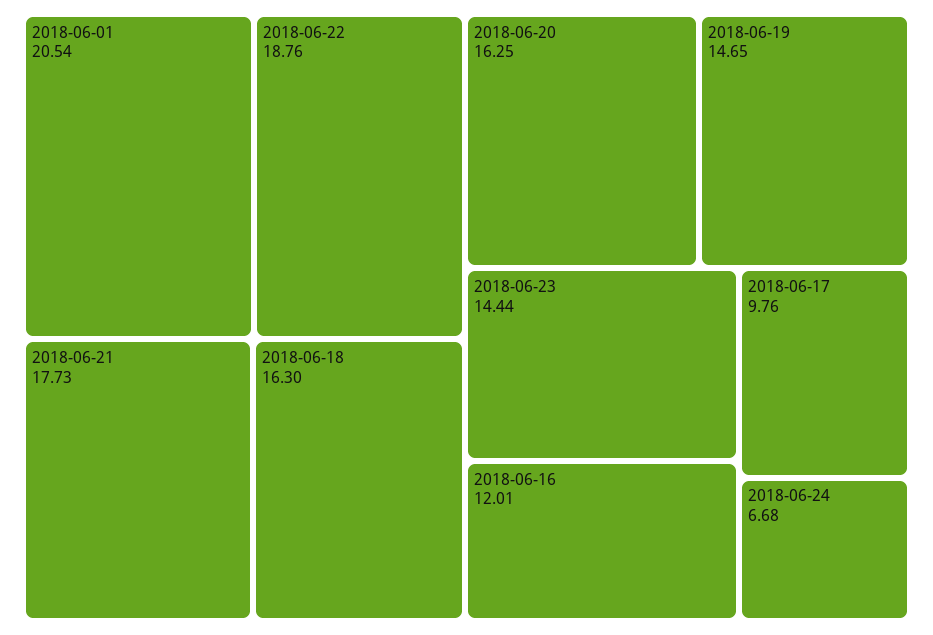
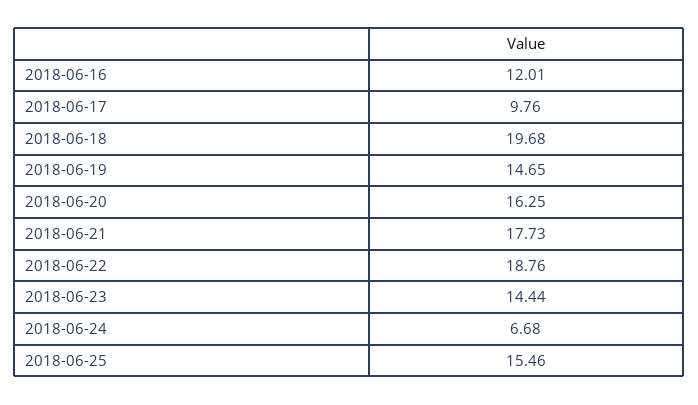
2018-06-01: 20.54 -> none
2018-06-18: 16.3 -> 19.68
2018-06-25: none -> 15.46

